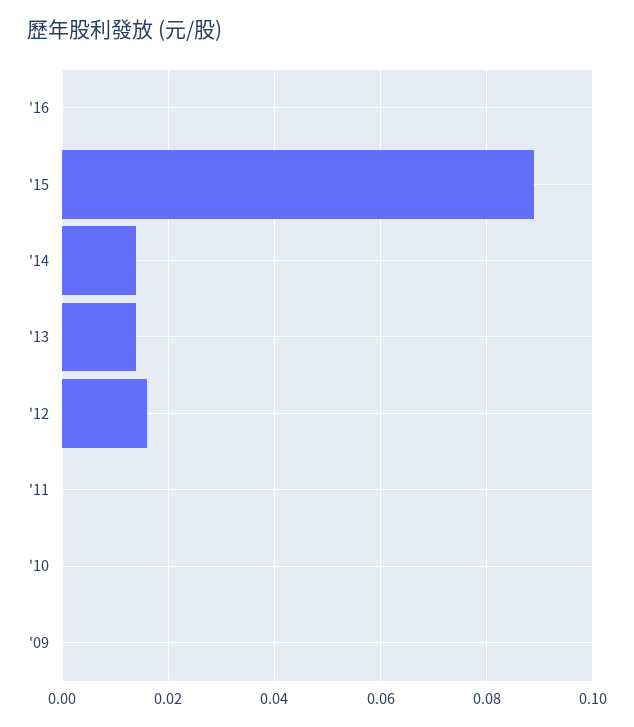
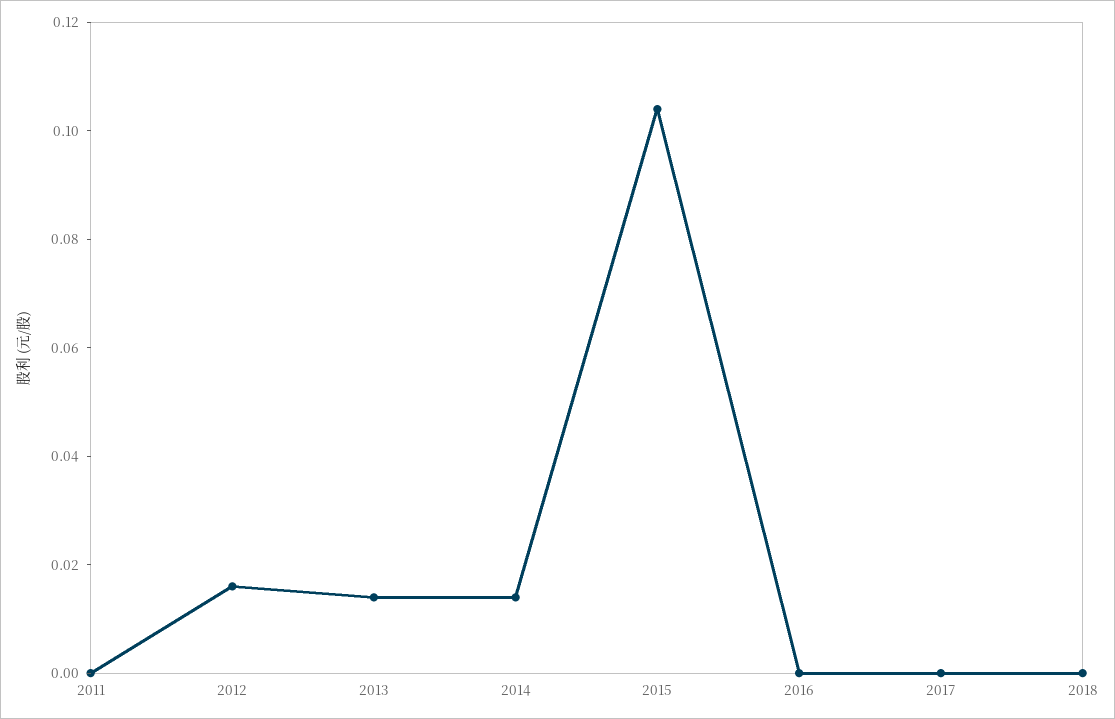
'15: 0.09 -> 0.105
'10: 0 -> none
'09: 0 -> none
2017: none -> 0
2018: none -> 0

